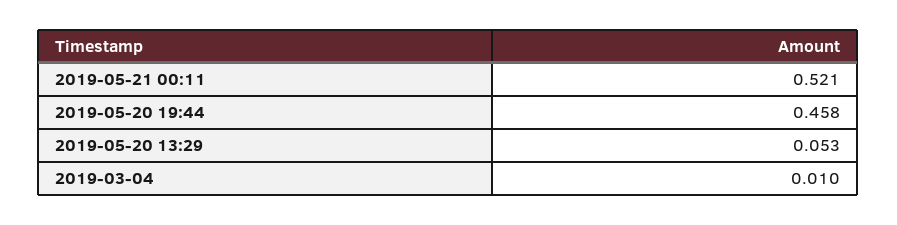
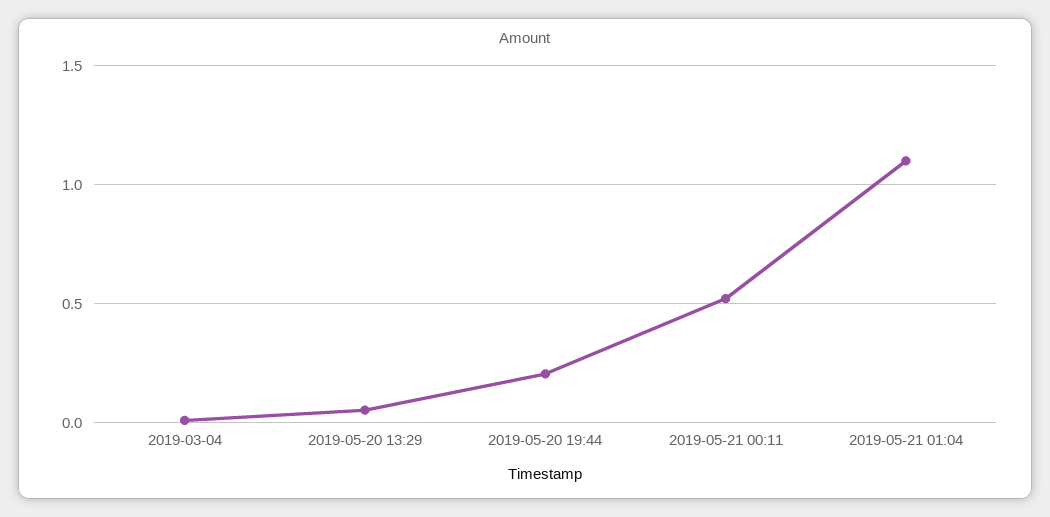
2019-05-20 19:44: 0.458 -> 0.2
2019-05-21 01:04: none -> 1.1

